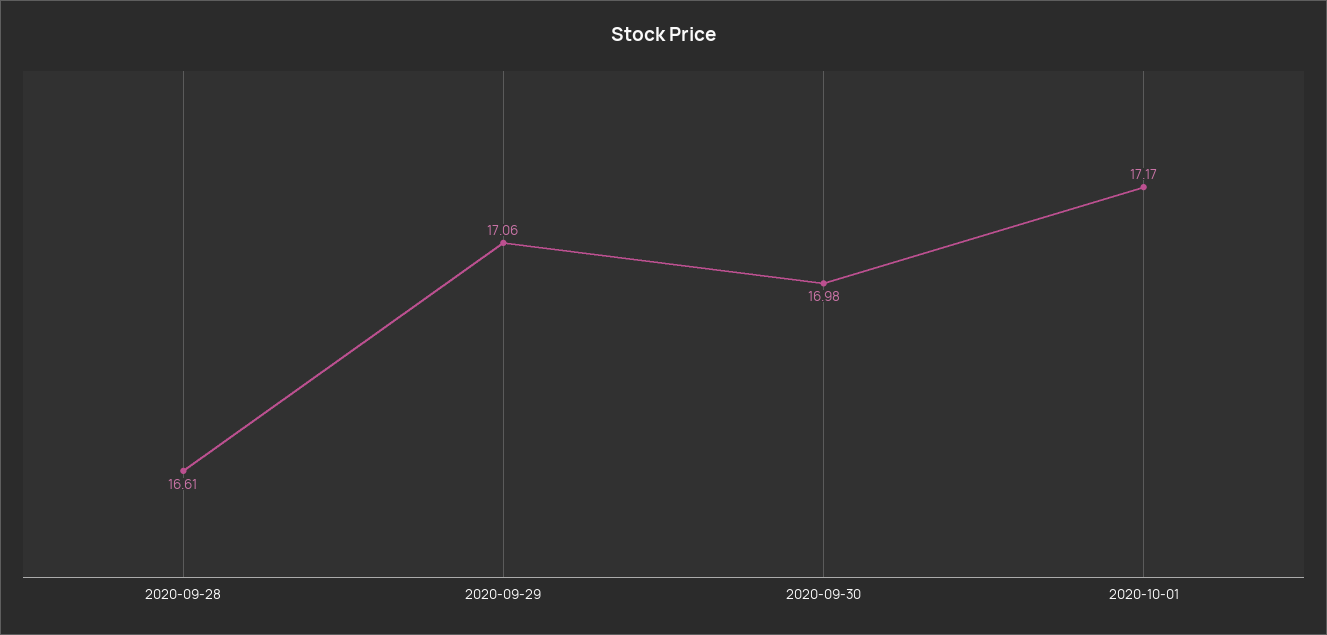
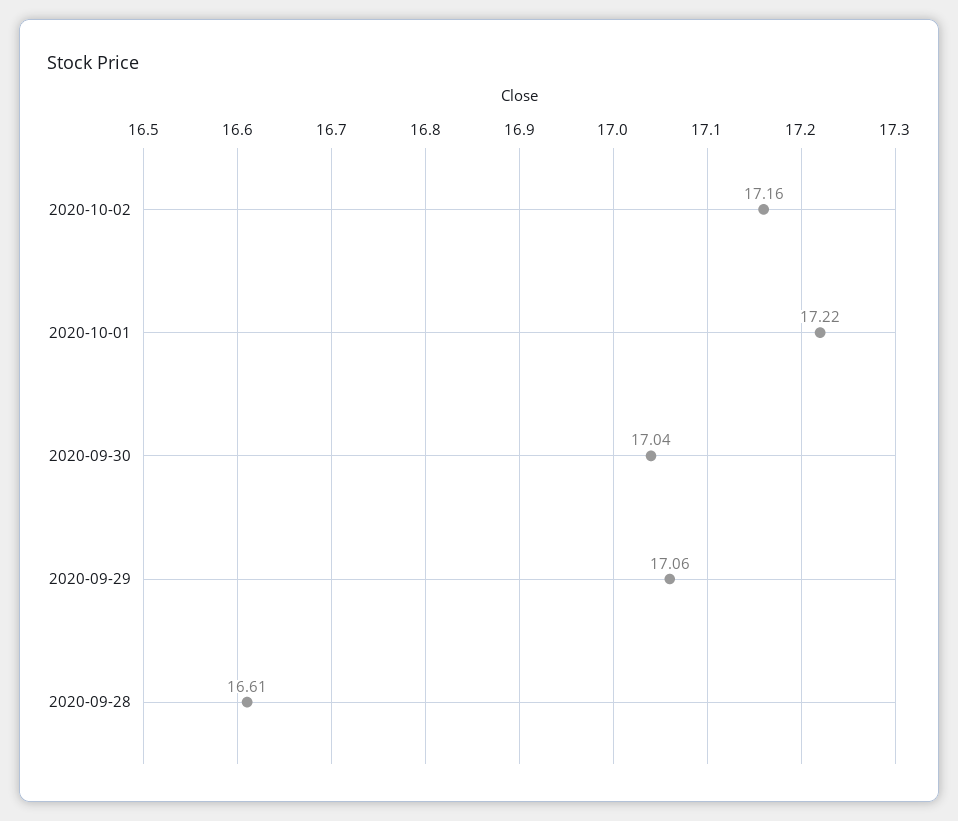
2020-09-30: 16.98 -> 17.04
2020-10-01: 17.17 -> 17.22
2020-10-02: none -> 17.16

